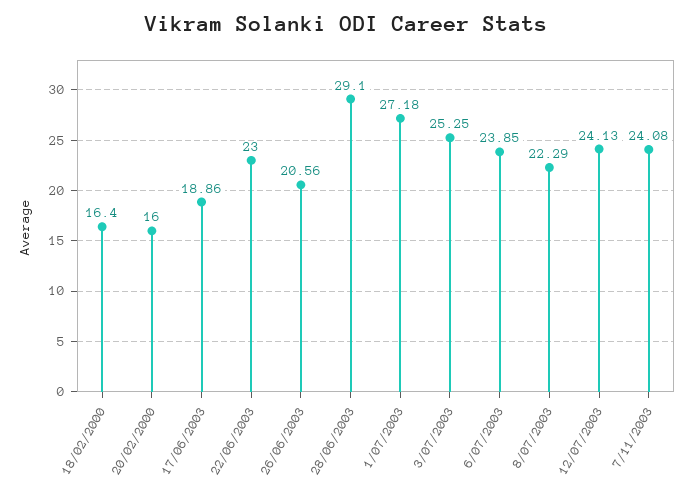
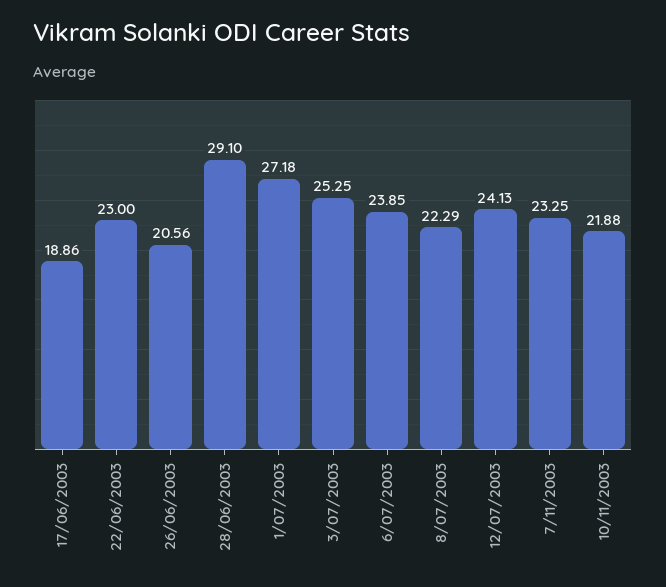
18/02/2000: 16.4 -> none
20/02/2000: 16 -> none
7/11/2003: 24.08 -> 23.25
10/11/2003: none -> 21.88

